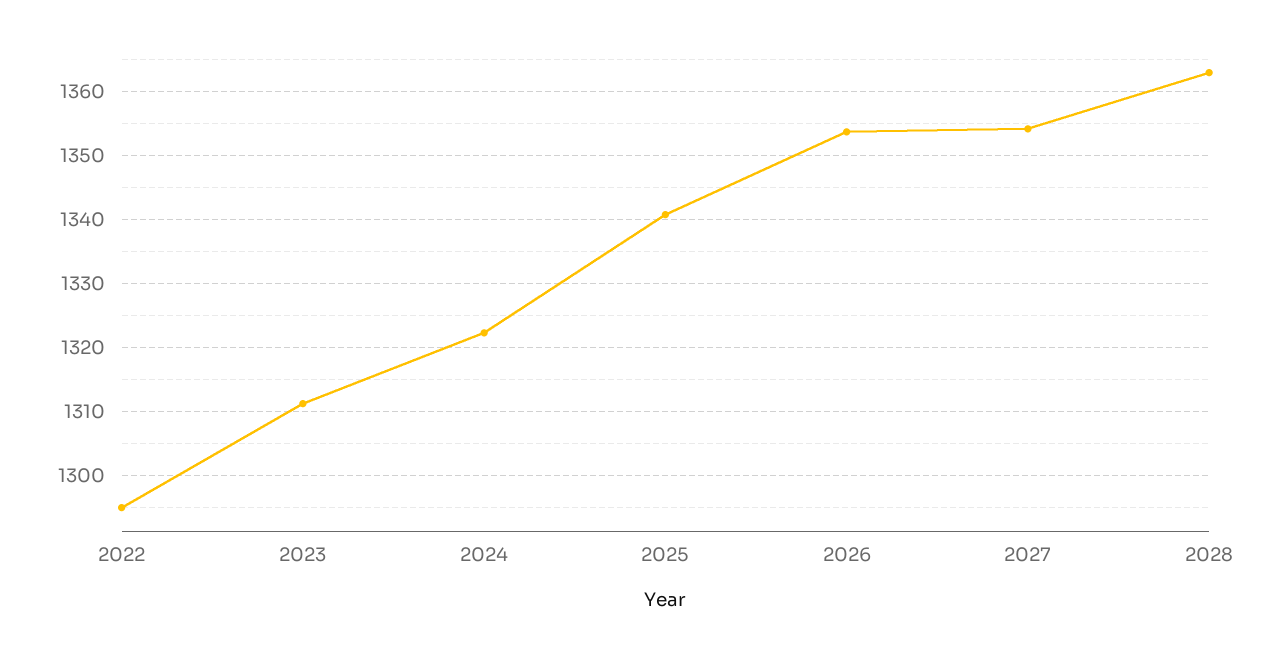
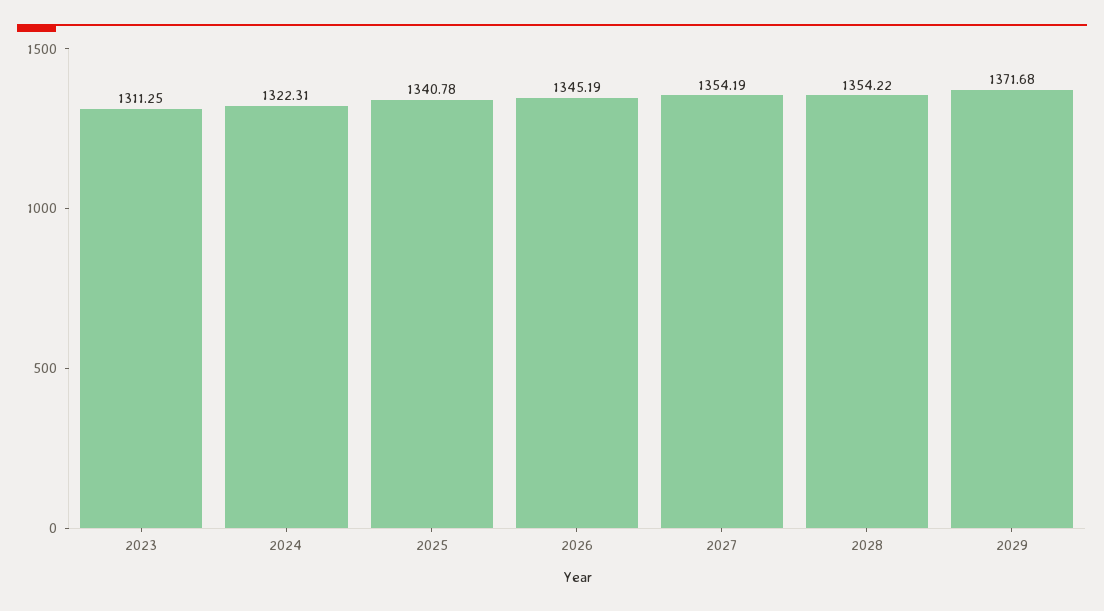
2022: 1295 -> none
2026: 1354 -> 1345.19
2028: 1363 -> 1354.22
2029: none -> 1371.68

